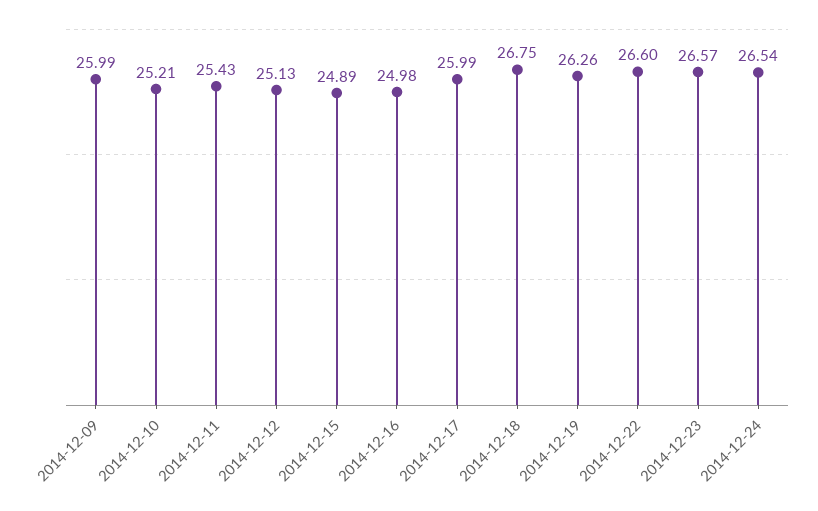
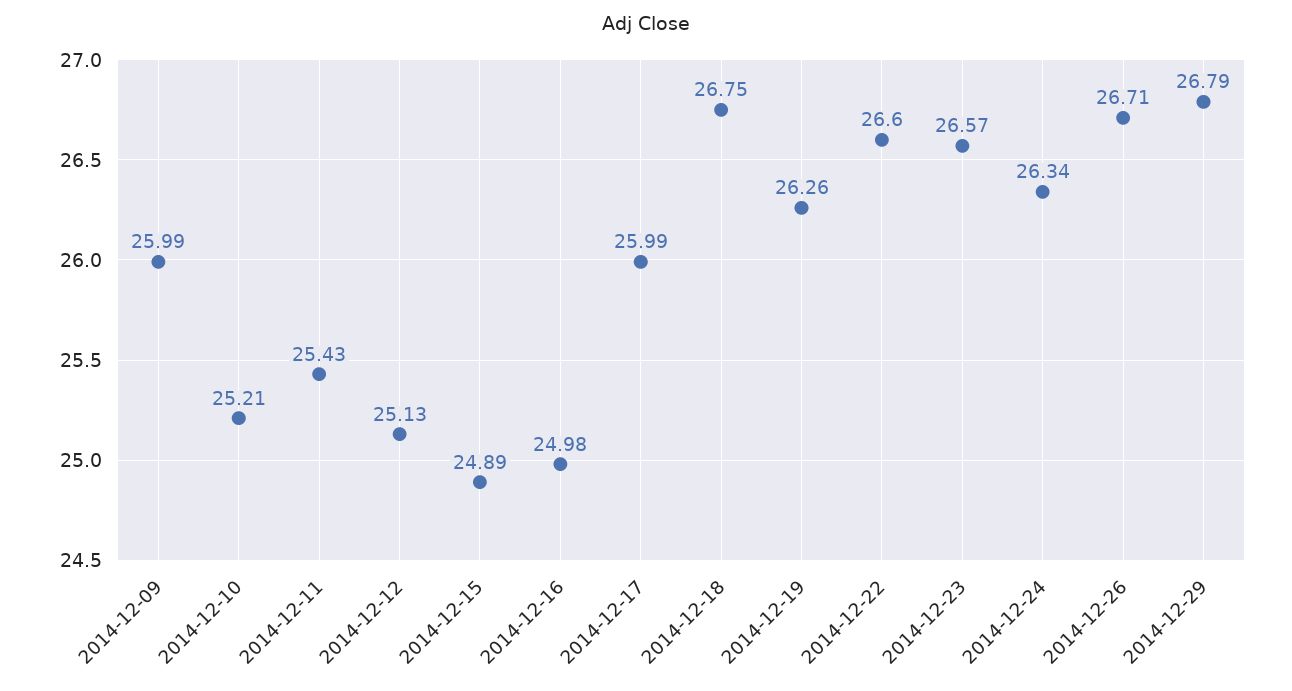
2014-12-24: 26.54 -> 26.34
2014-12-26: none -> 26.71
2014-12-29: none -> 26.79

